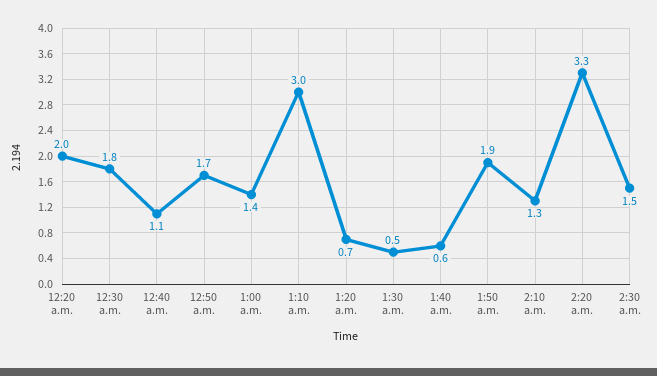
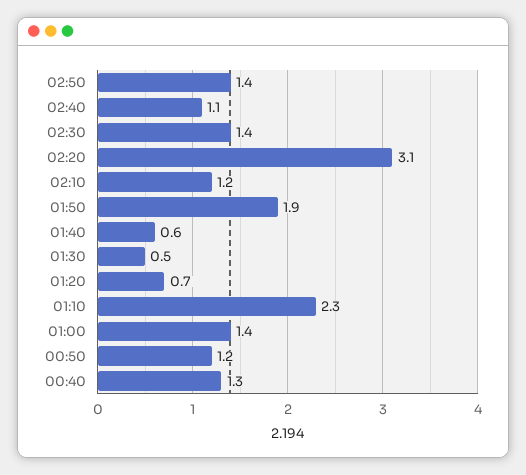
12:20 a.m.: 2 -> none
12:30 a.m.: 1.8 -> none
12:40 a.m.: 1.1 -> 1.3
12:50 a.m.: 1.7 -> 1.2
1:10 a.m.: 3 -> 2.3
2:10 a.m.: 1.3 -> 1.2
2:20 a.m.: 3.3 -> 3.1
2:30 a.m.: 1.5 -> 1.4
02:50: none -> 1.4
02:40: none -> 1.1

